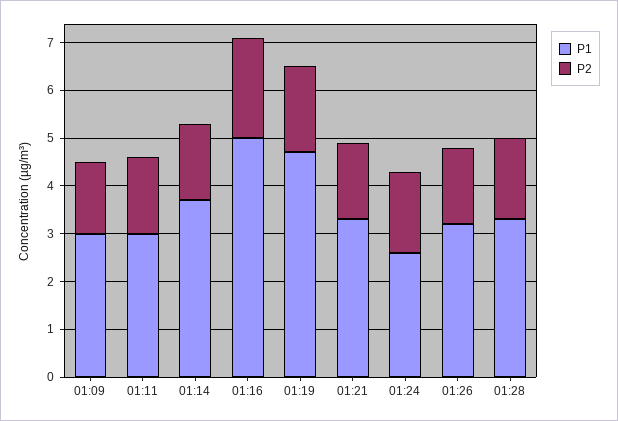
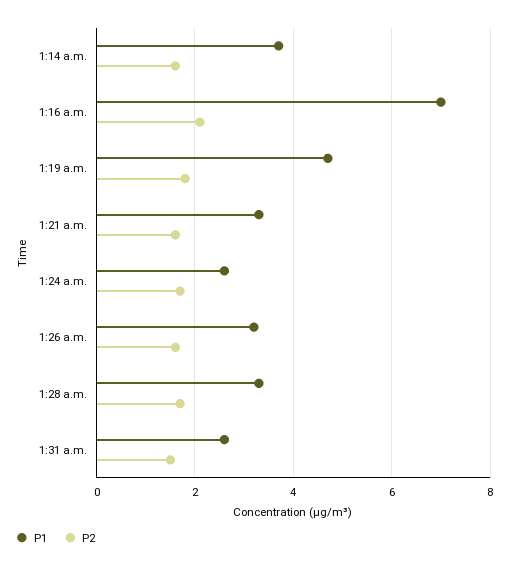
P1, 01:09: 3 -> none
P2, 01:09: 1.5 -> none
P1, 01:11: 3 -> none
P2, 01:11: 1.5 -> none
P1, 01:16: 5 -> 7
P1, 1:31 a.m.: none -> 2.5
P2, 1:31 a.m.: none -> 1.5

